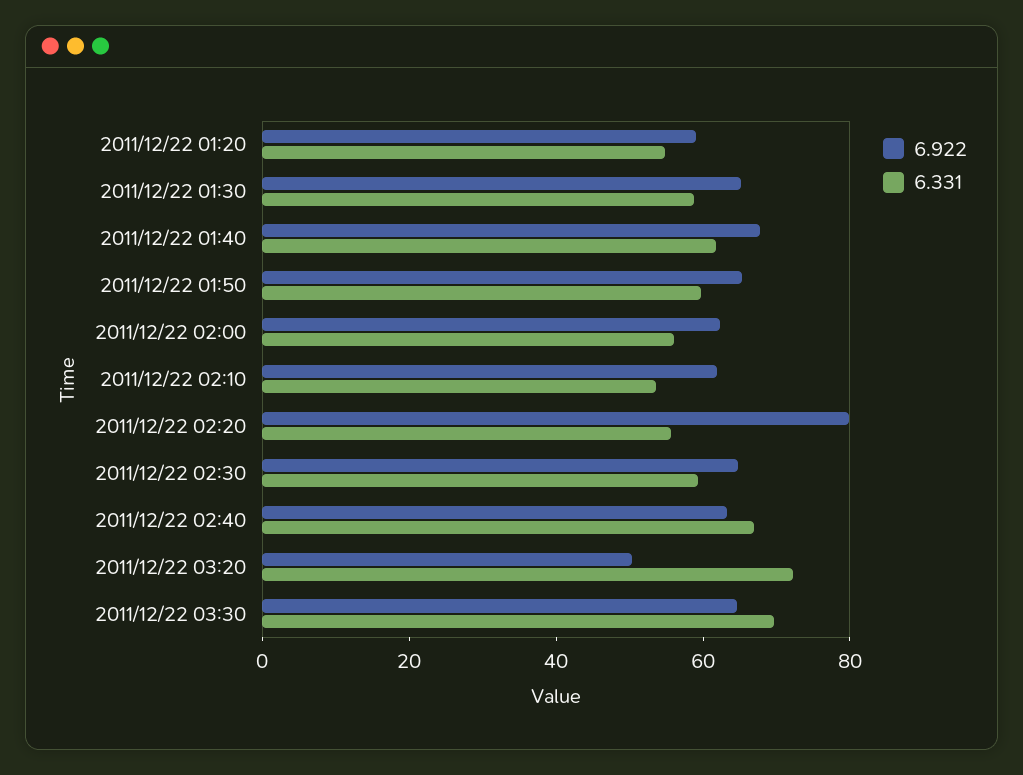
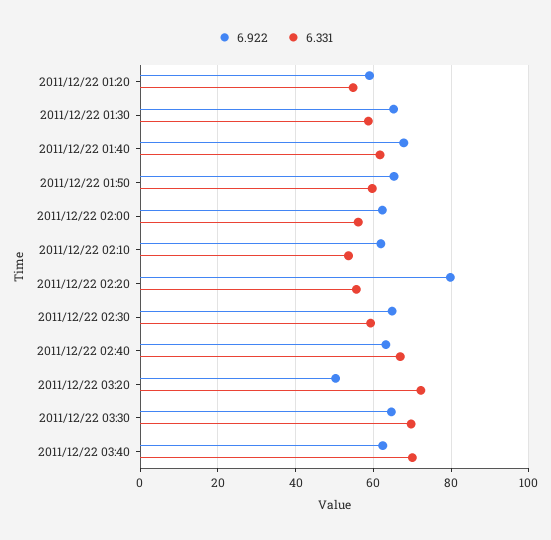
6.922, 2011/12/22 03:40: none -> 62
6.331, 2011/12/22 03:40: none -> 70

